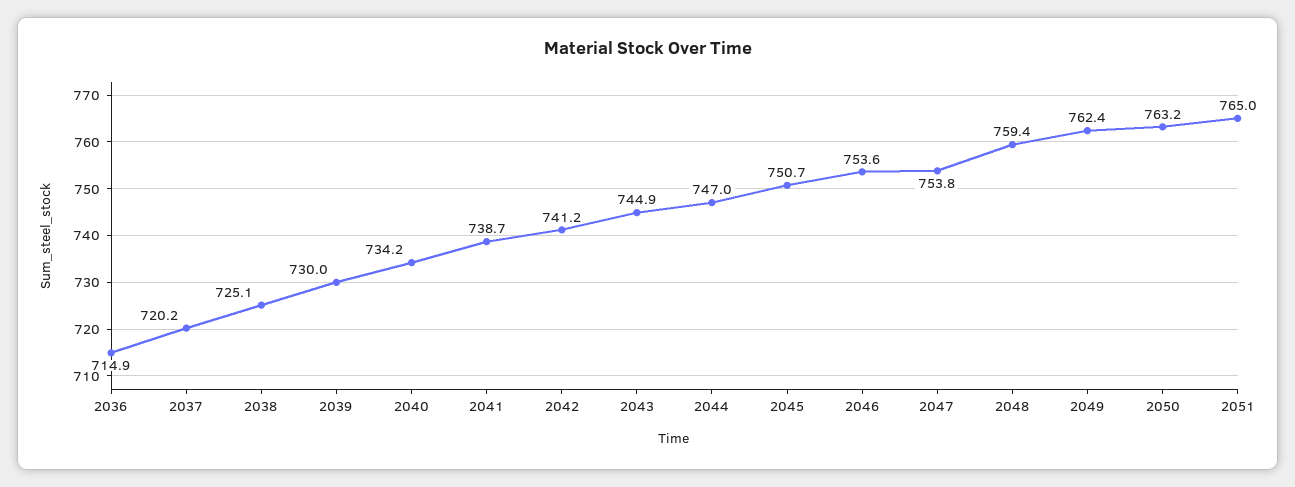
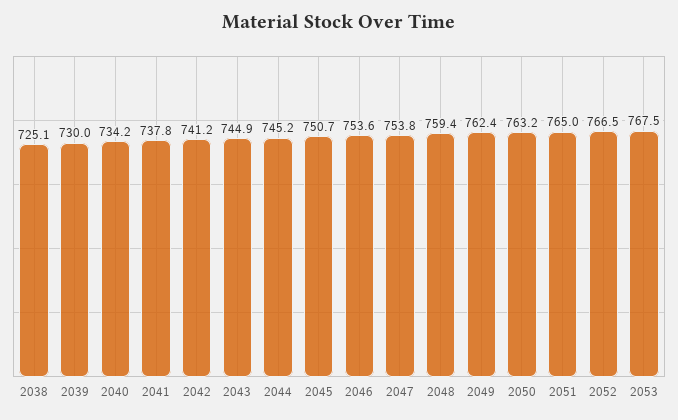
2036: 714.9 -> none
2037: 720.2 -> none
2041: 738.7 -> 737.8
2044: 747 -> 745.2
2052: none -> 766.5
2053: none -> 767.5

